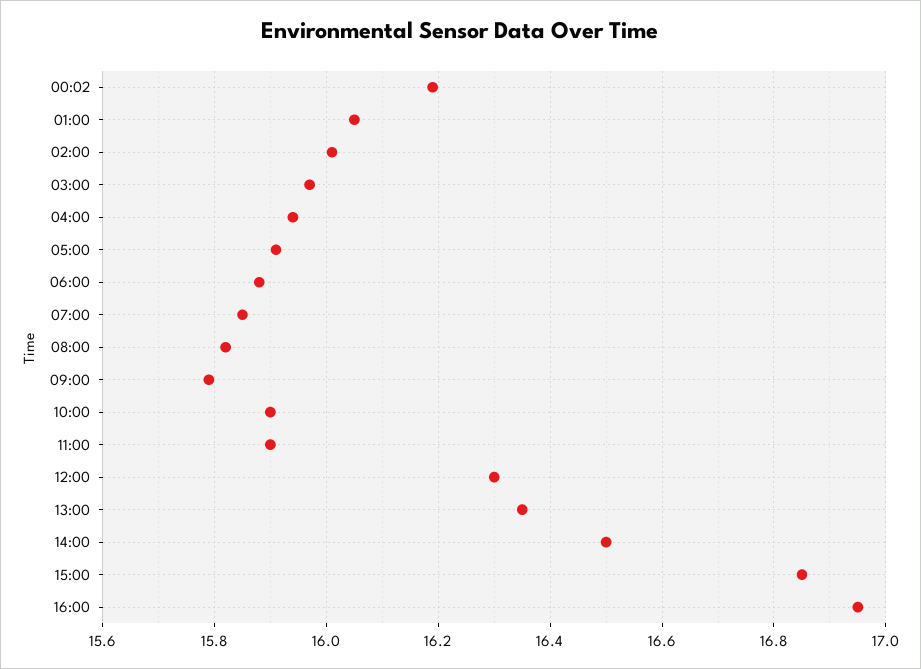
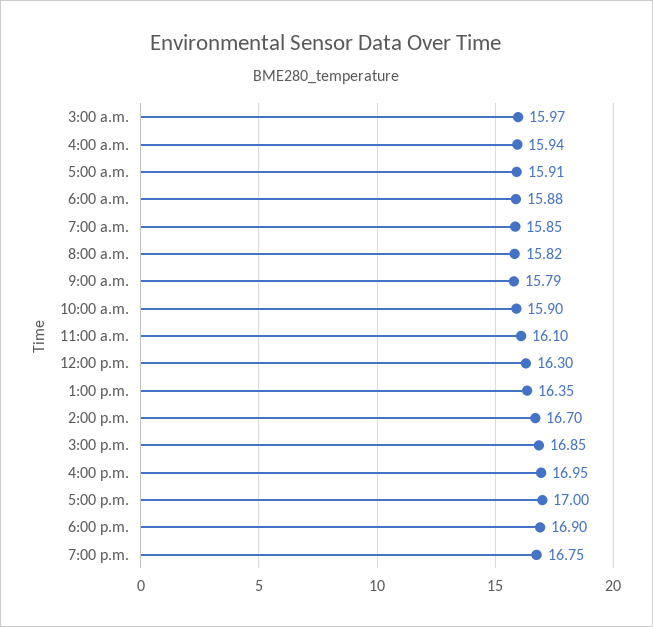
00:02: 16.2 -> none
01:00: 16.05 -> none
02:00: 16 -> none
11:00: 15.9 -> 16.1
14:00: 16.5 -> 16.7
5:00 p.m.: none -> 17
6:00 p.m.: none -> 16.9
7:00 p.m.: none -> 16.75

